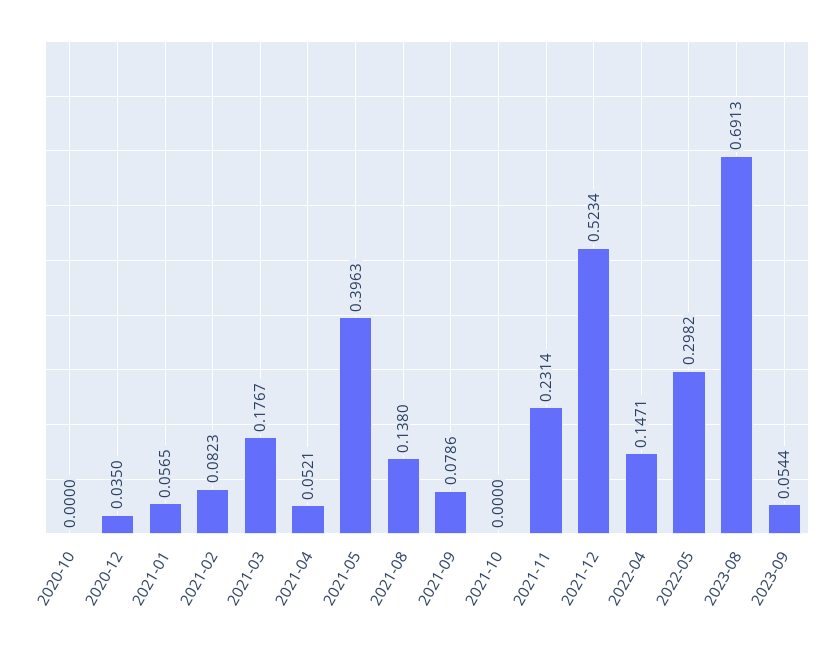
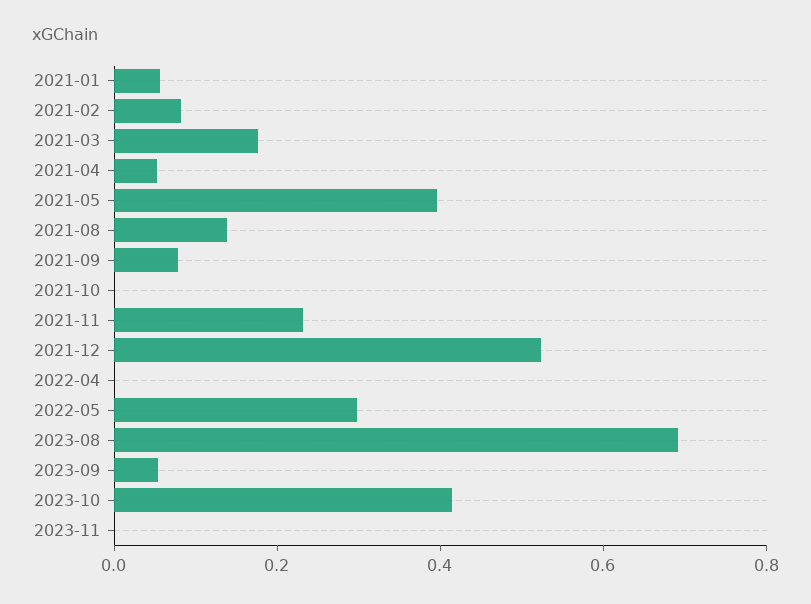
2020-10: 0 -> none
2020-12: 0.035 -> none
2022-04: 0.1471 -> 0
2023-10: none -> 0.4
2023-11: none -> 0

